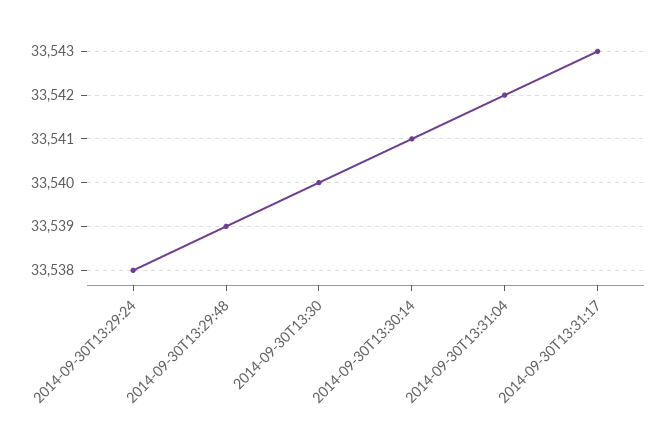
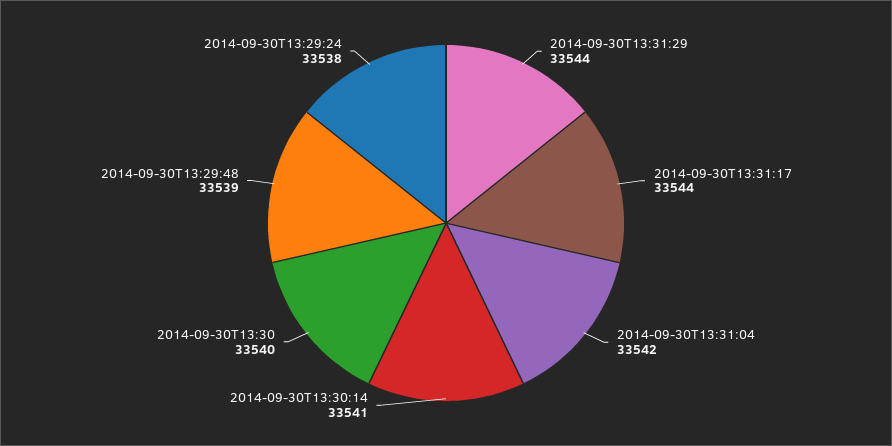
2014-09-30T13:31:17: 33543 -> 33544
2014-09-30T13:31:29: none -> 33544

